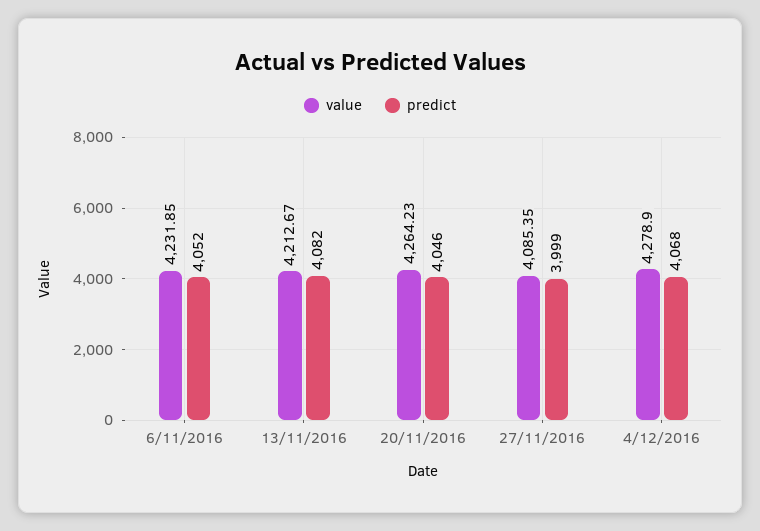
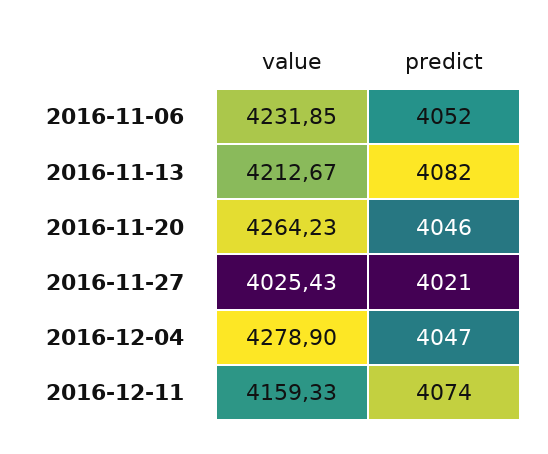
value, 27/11/2016: 4085.35 -> 4025.43
predict, 27/11/2016: 3999 -> 4021
predict, 4/12/2016: 4068 -> 4047
value, 2016-12-11: none -> 4159.33
predict, 2016-12-11: none -> 4074

